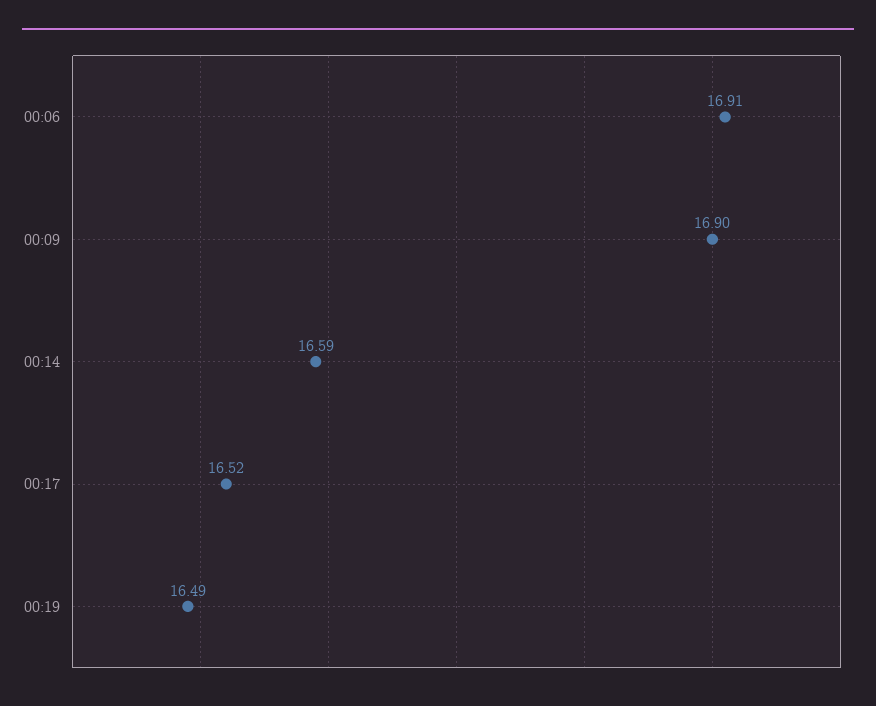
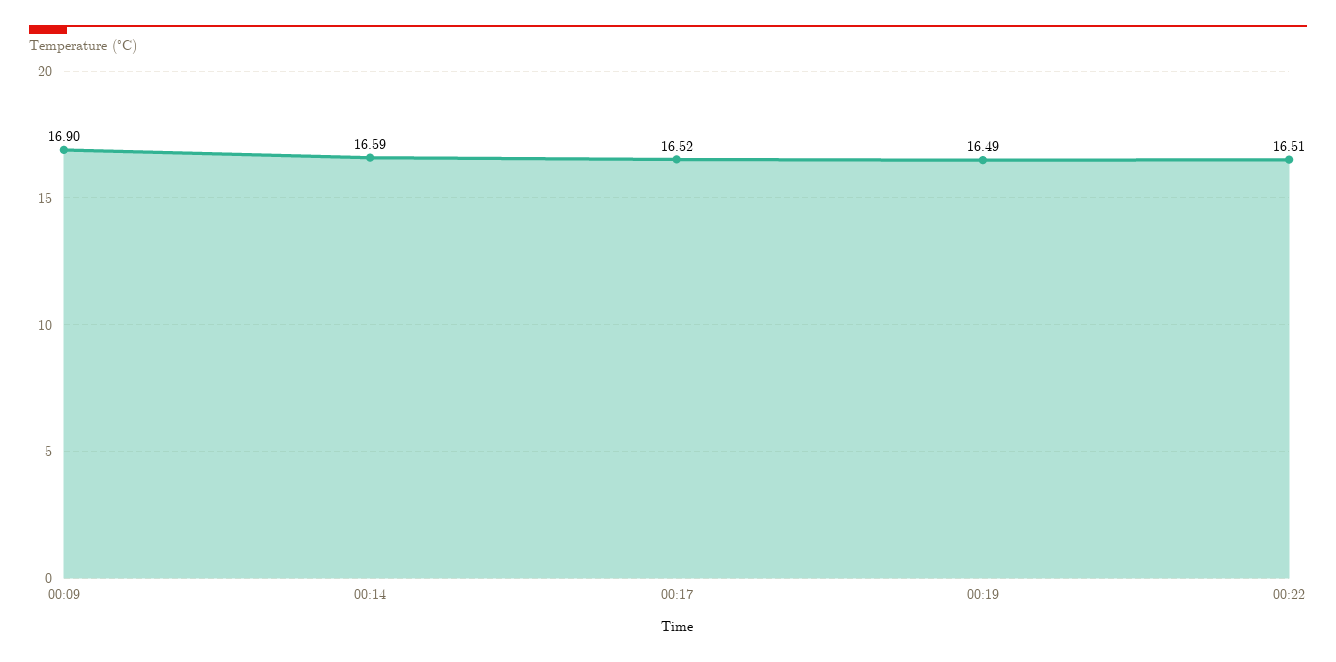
00:06: 16.91 -> none
00:22: none -> 16.51

